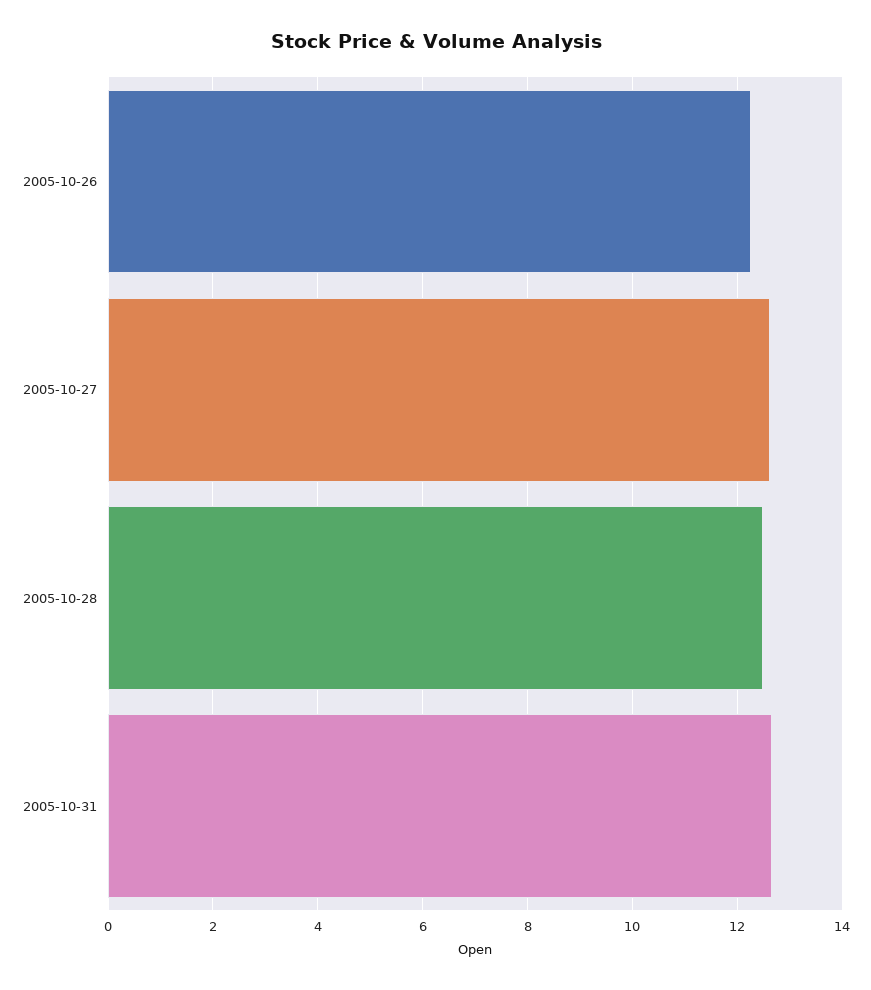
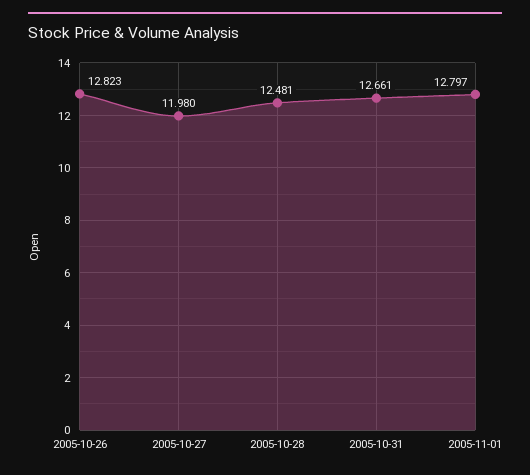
2005-10-26: 12.2 -> 12.823
2005-10-27: 12.6 -> 11.98
2005-11-01: none -> 12.797

